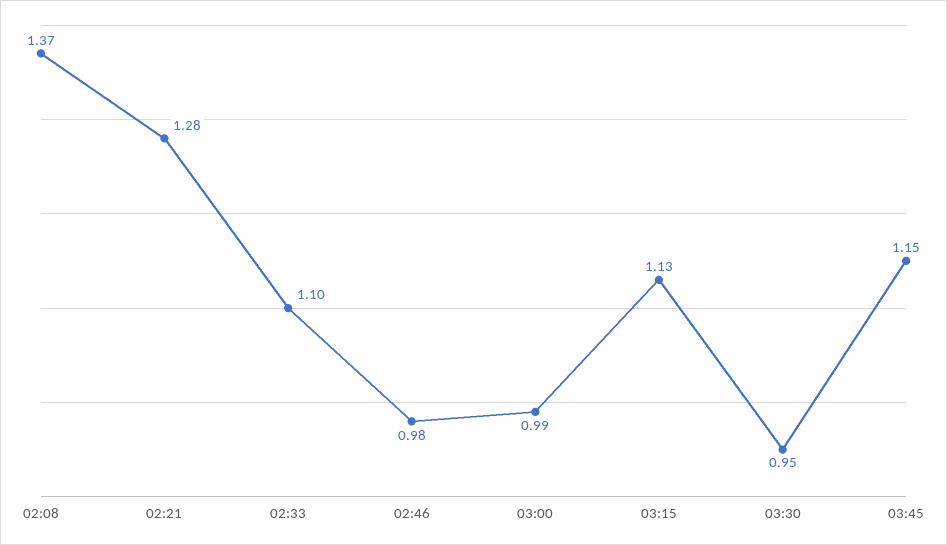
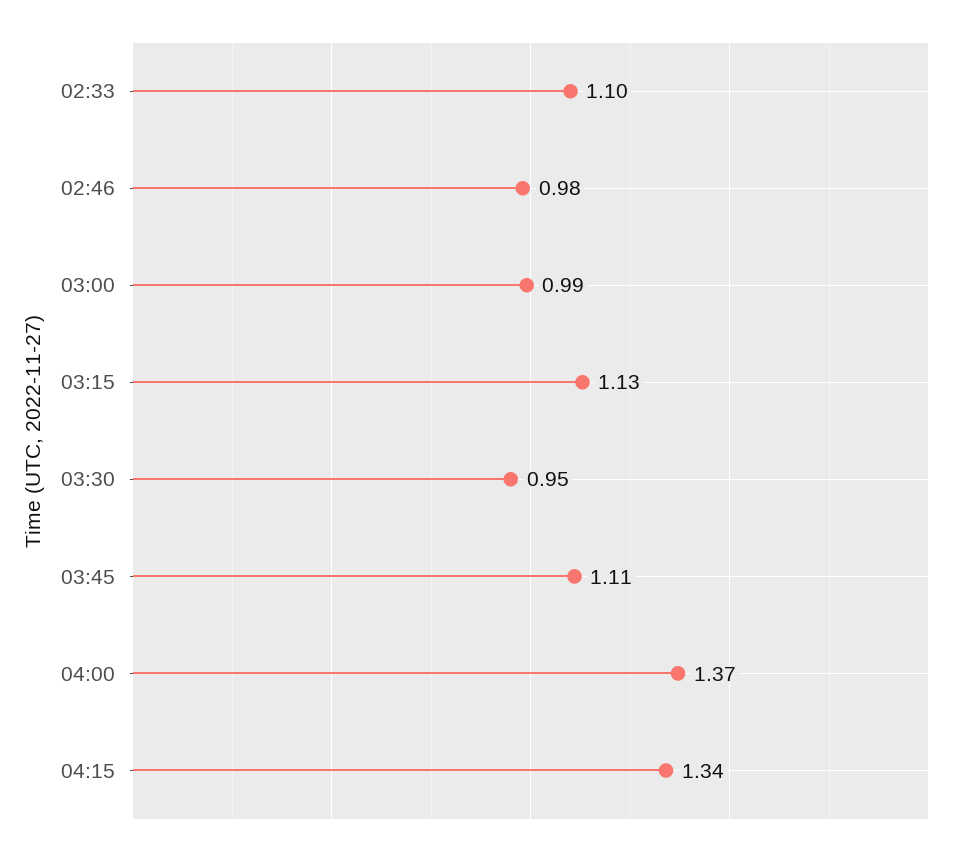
02:08: 1.37 -> none
02:21: 1.28 -> none
03:45: 1.15 -> 1.11
04:00: none -> 1.37
04:15: none -> 1.34

